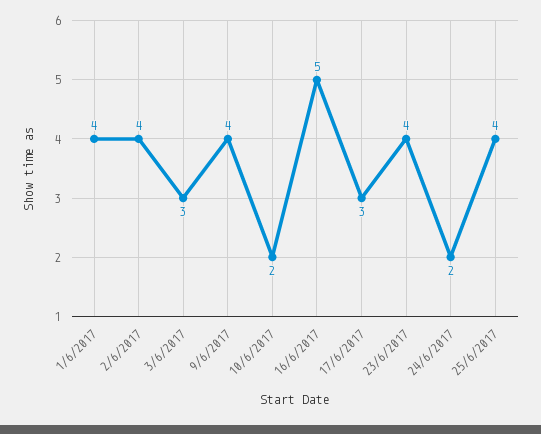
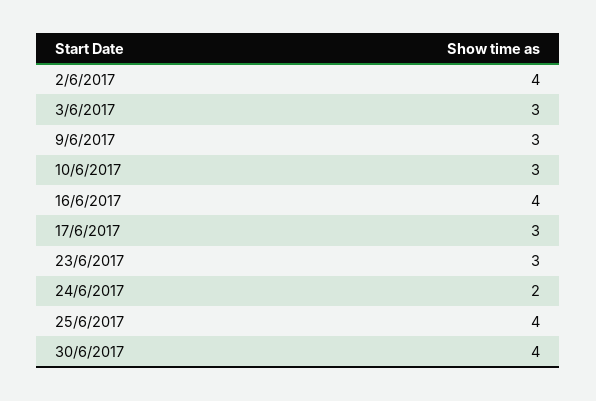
1/6/2017: 4 -> none
9/6/2017: 4 -> 3
10/6/2017: 2 -> 3
16/6/2017: 5 -> 4
23/6/2017: 4 -> 3
30/6/2017: none -> 4

